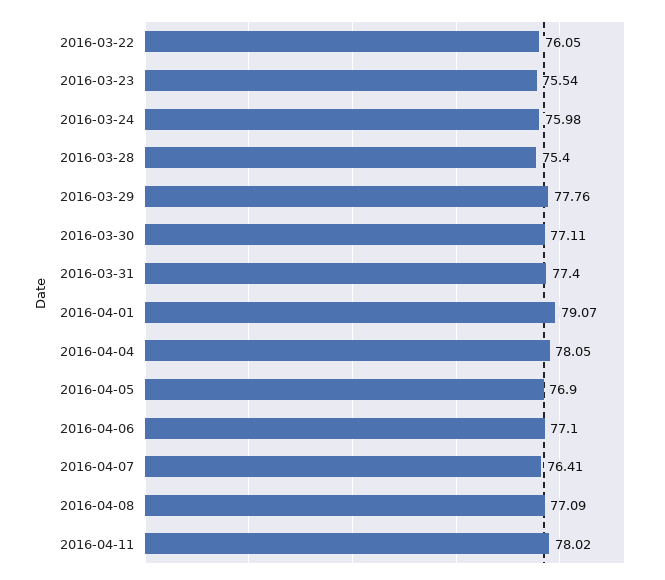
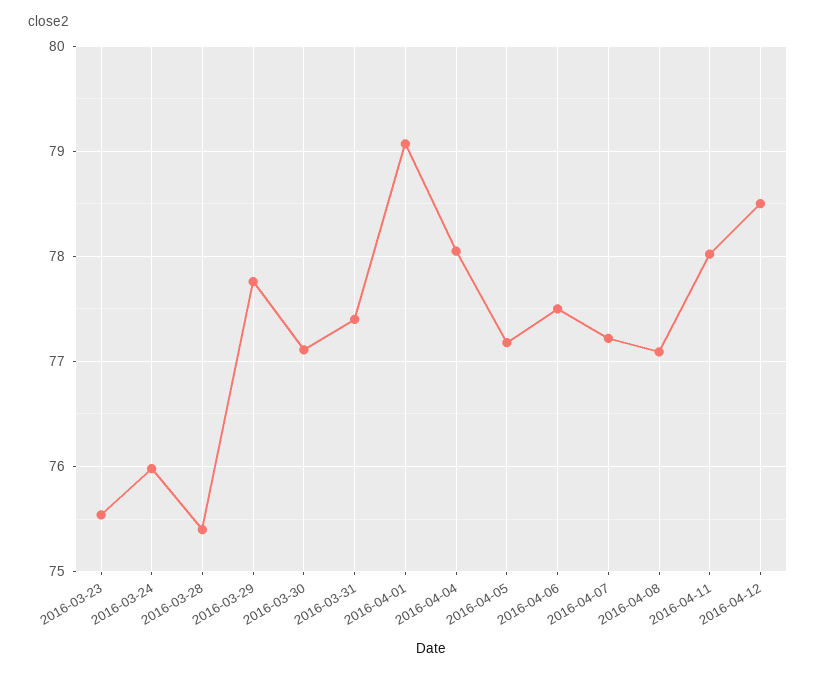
2016-03-22: 76.05 -> none
2016-04-05: 76.9 -> 77.2
2016-04-06: 77.1 -> 77.5
2016-04-07: 76.41 -> 77.2
2016-04-12: none -> 78.5

